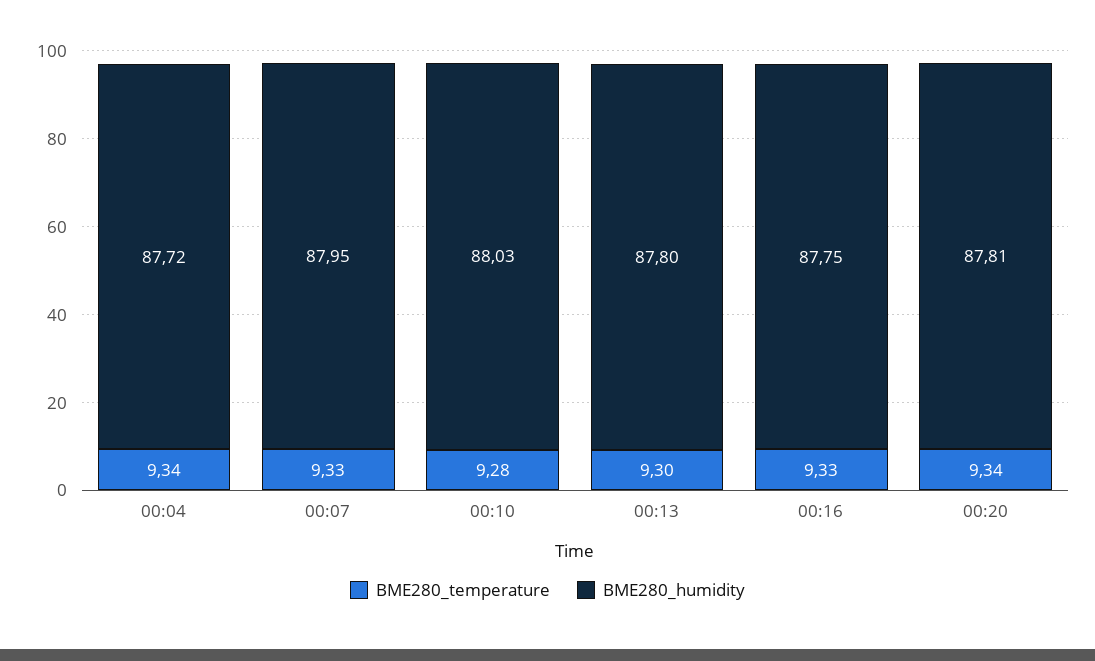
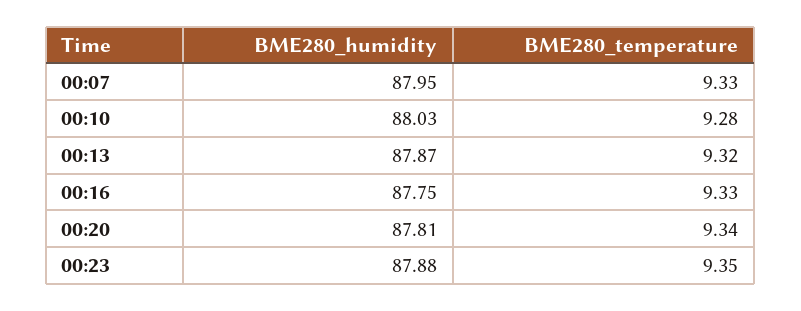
BME280_temperature, 00:04: 9.34 -> none
BME280_humidity, 00:04: 87.72 -> none
BME280_temperature, 00:13: 9.3 -> 9.32
BME280_humidity, 00:13: 87.8 -> 87.87
BME280_humidity, 00:23: none -> 87.88
BME280_temperature, 00:23: none -> 9.35

